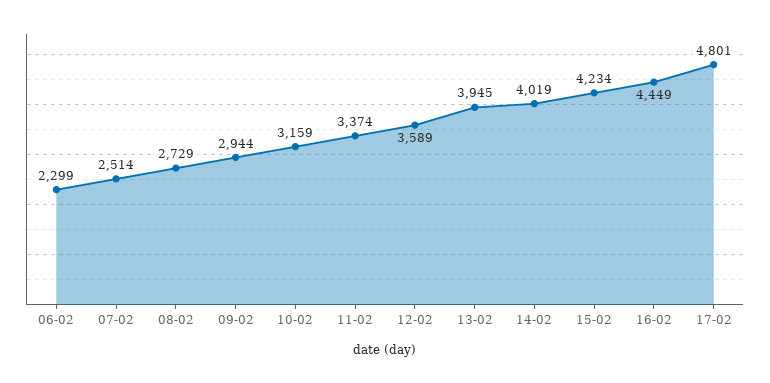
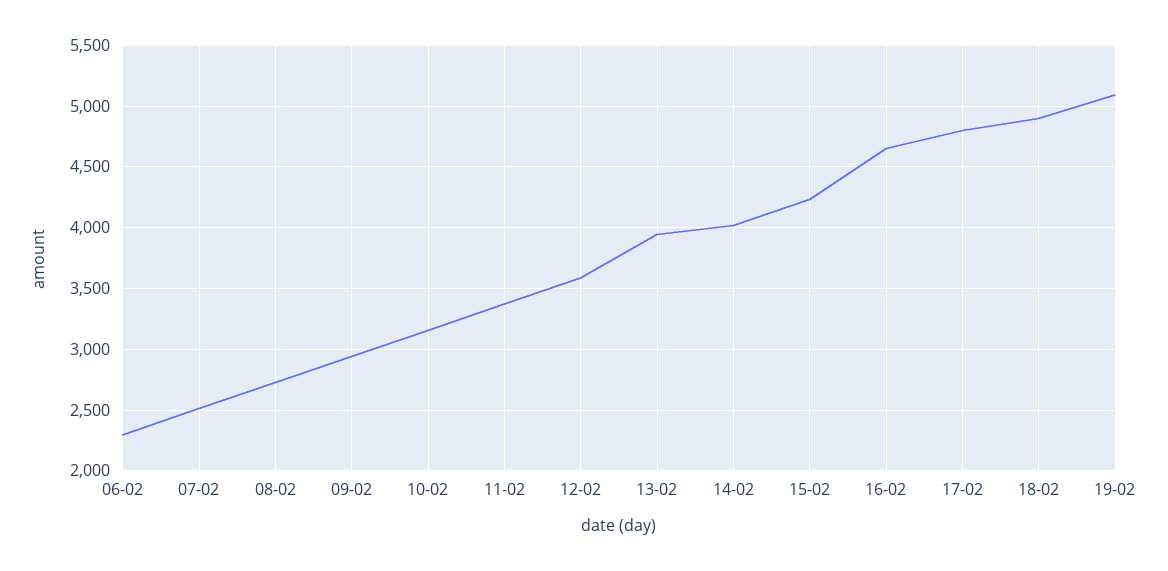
16-02: 4449 -> 4650
18-02: none -> 4900
19-02: none -> 5100

